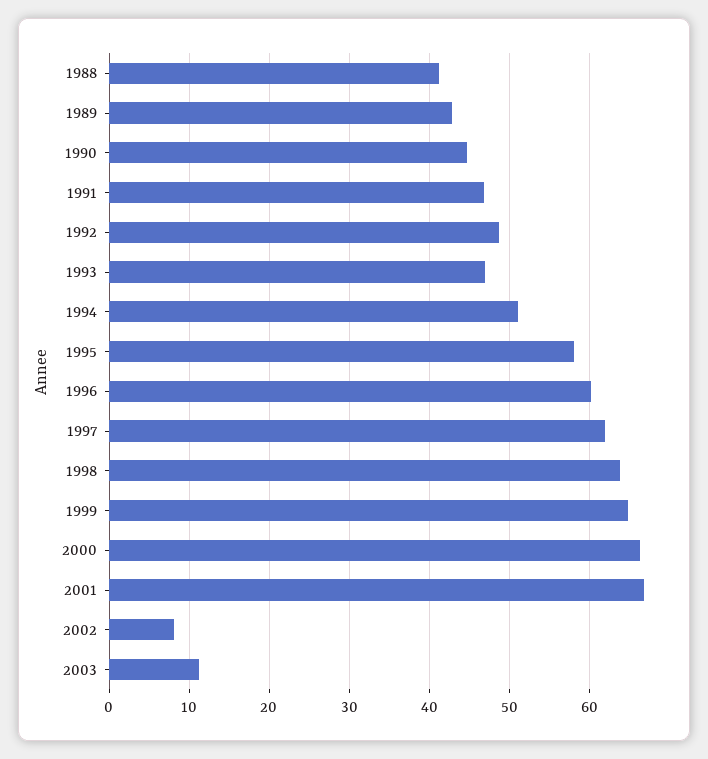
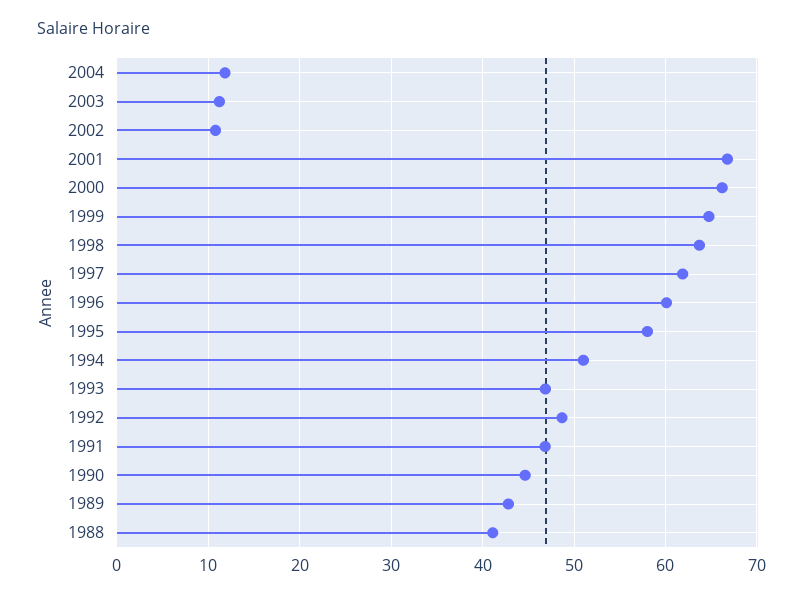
2002: 8 -> 11
2004: none -> 12

